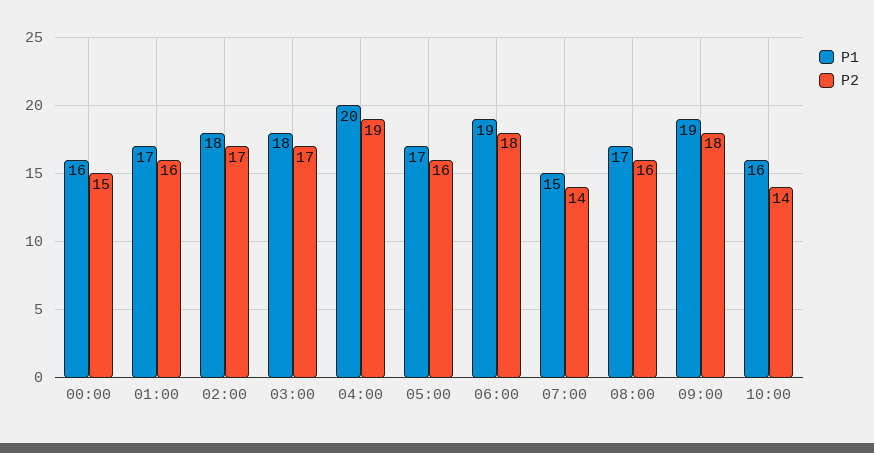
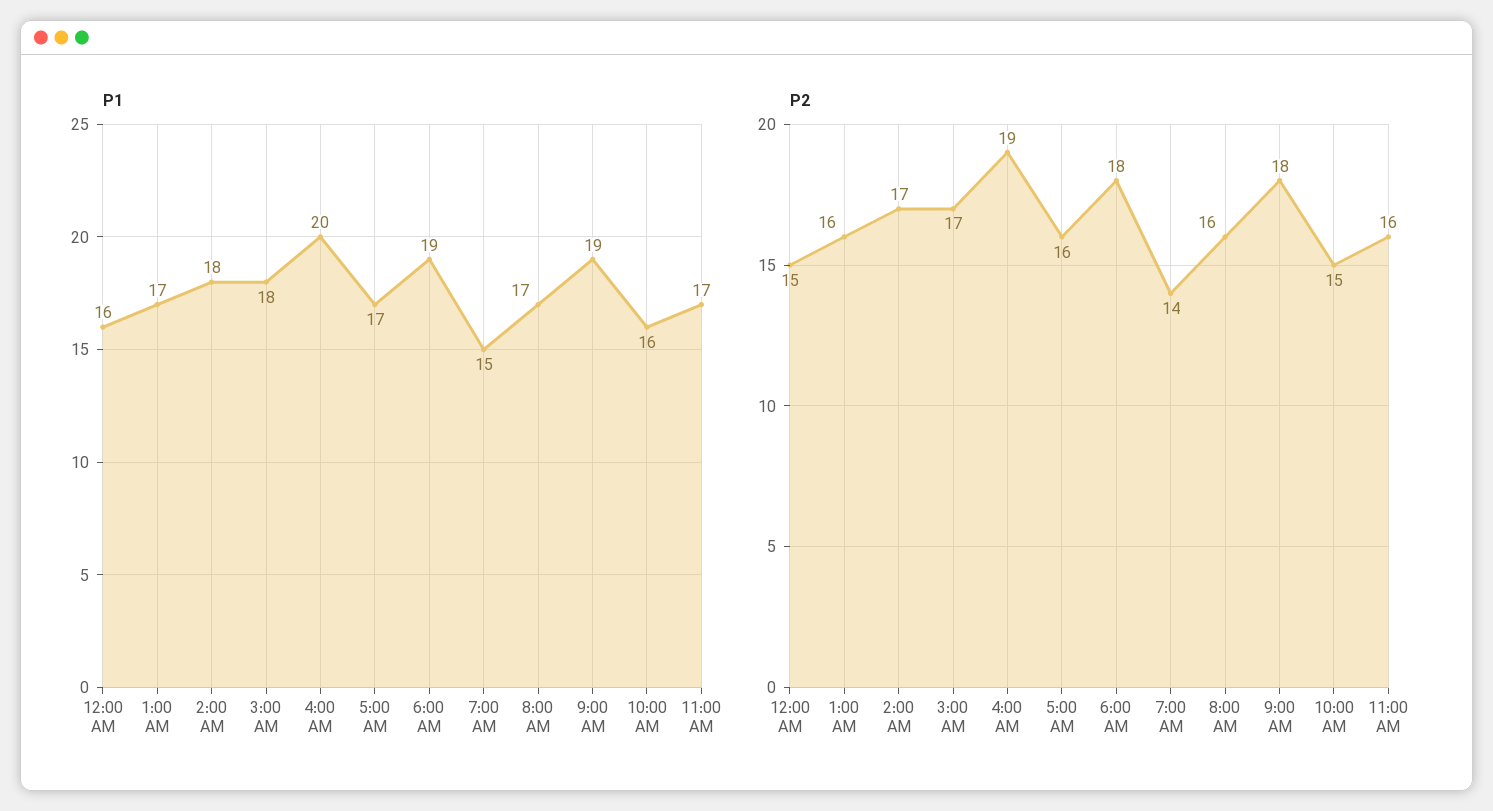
P2, 10:00: 14 -> 15
P1, 11:00 AM: none -> 17
P2, 11:00 AM: none -> 16

